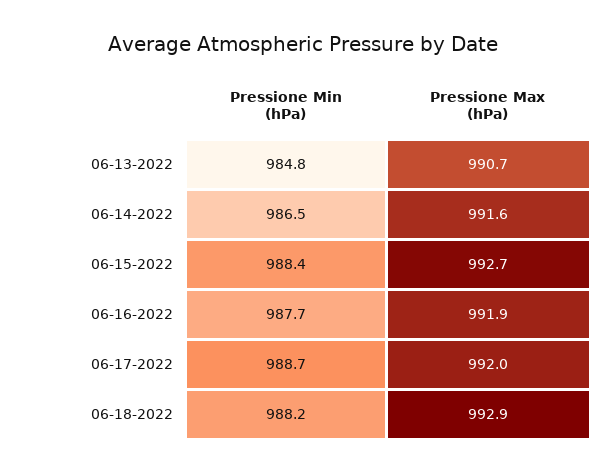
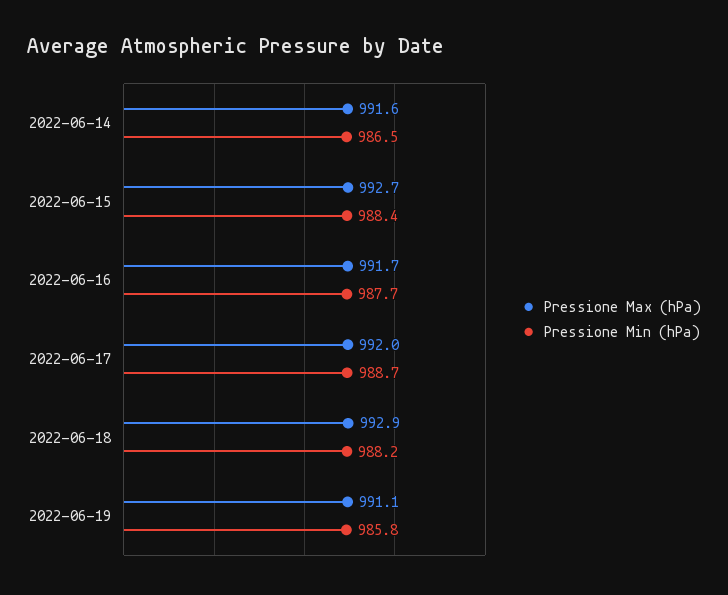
Pressione Min (hPa), 06-13-2022: 984.8 -> none
Pressione Max (hPa), 06-13-2022: 990.7 -> none
Pressione Max (hPa), 06-16-2022: 991.9 -> 991.7
Pressione Max (hPa), 2022-06-19: none -> 991.1
Pressione Min (hPa), 2022-06-19: none -> 985.8

